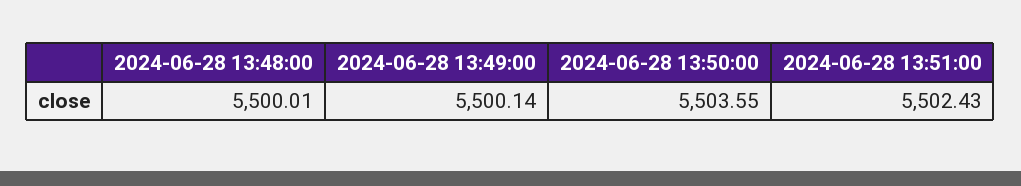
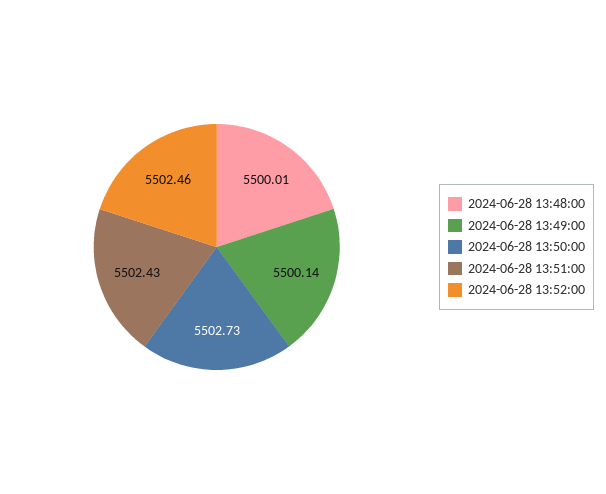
2024-06-28 13:50:00: 5503.55 -> 5502.73
2024-06-28 13:52:00: none -> 5502.46

